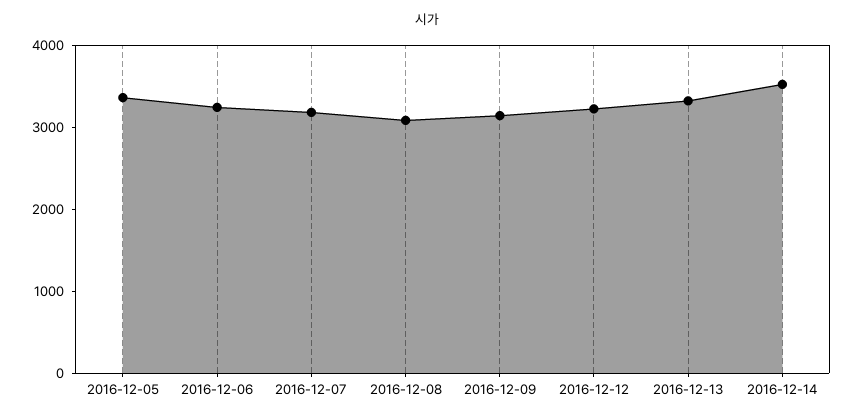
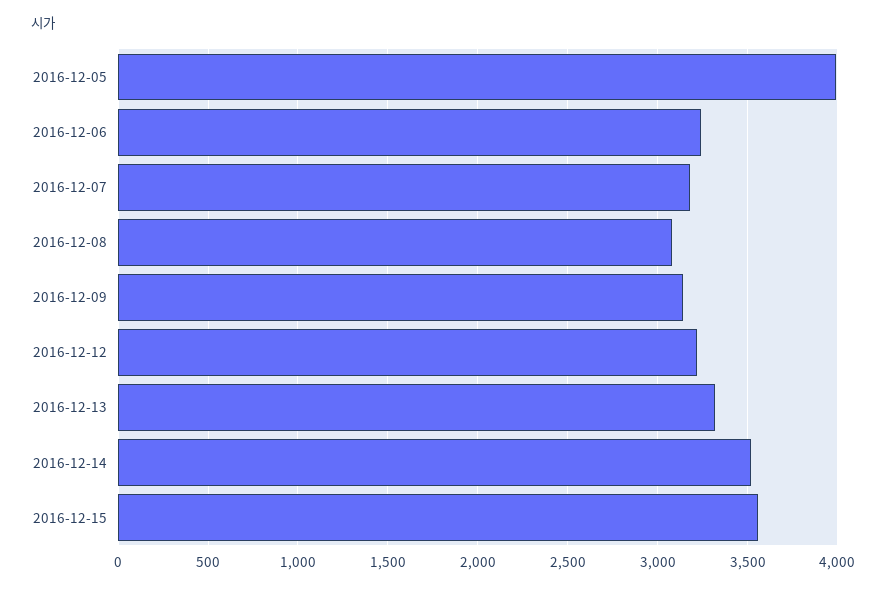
2016-12-05: 3400 -> 4000
2016-12-15: none -> 3550

